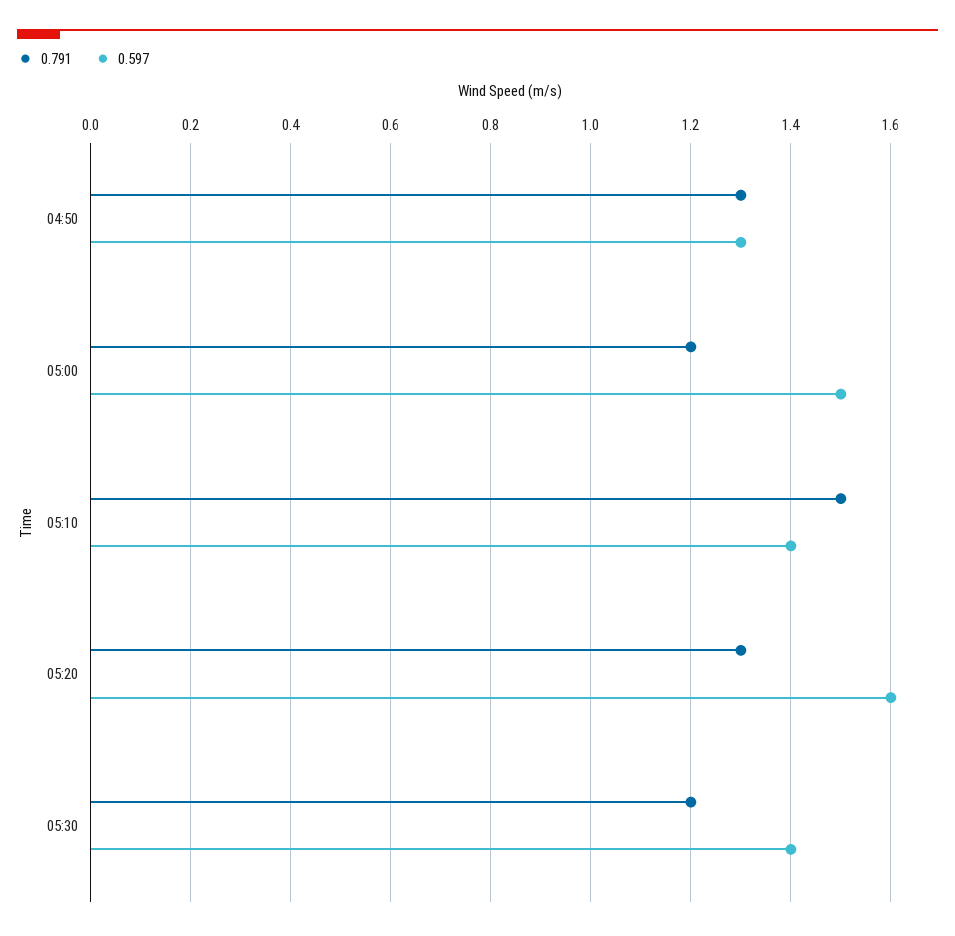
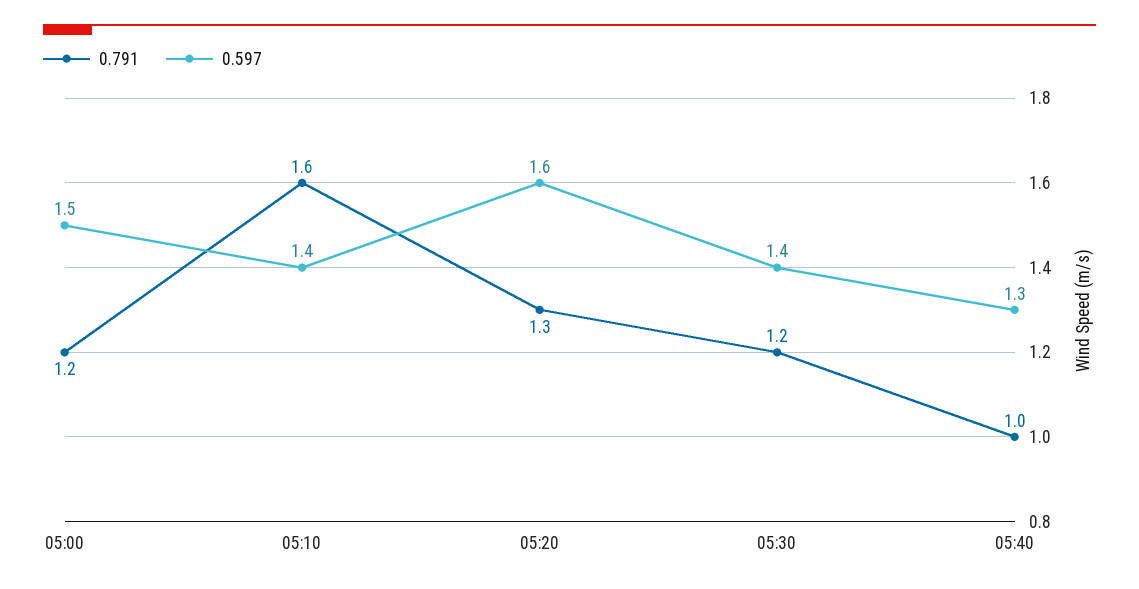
0.791, 04:50: 1.3 -> none
0.597, 04:50: 1.3 -> none
0.791, 05:10: 1.5 -> 1.6
0.791, 05:40: none -> 1
0.597, 05:40: none -> 1.3

